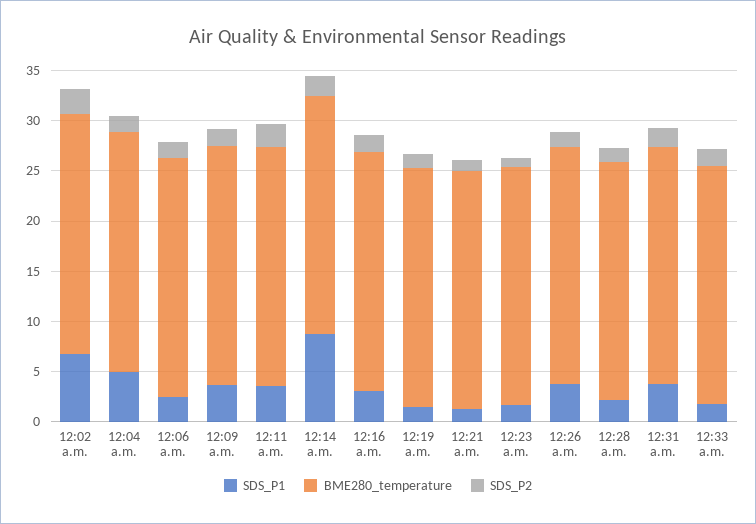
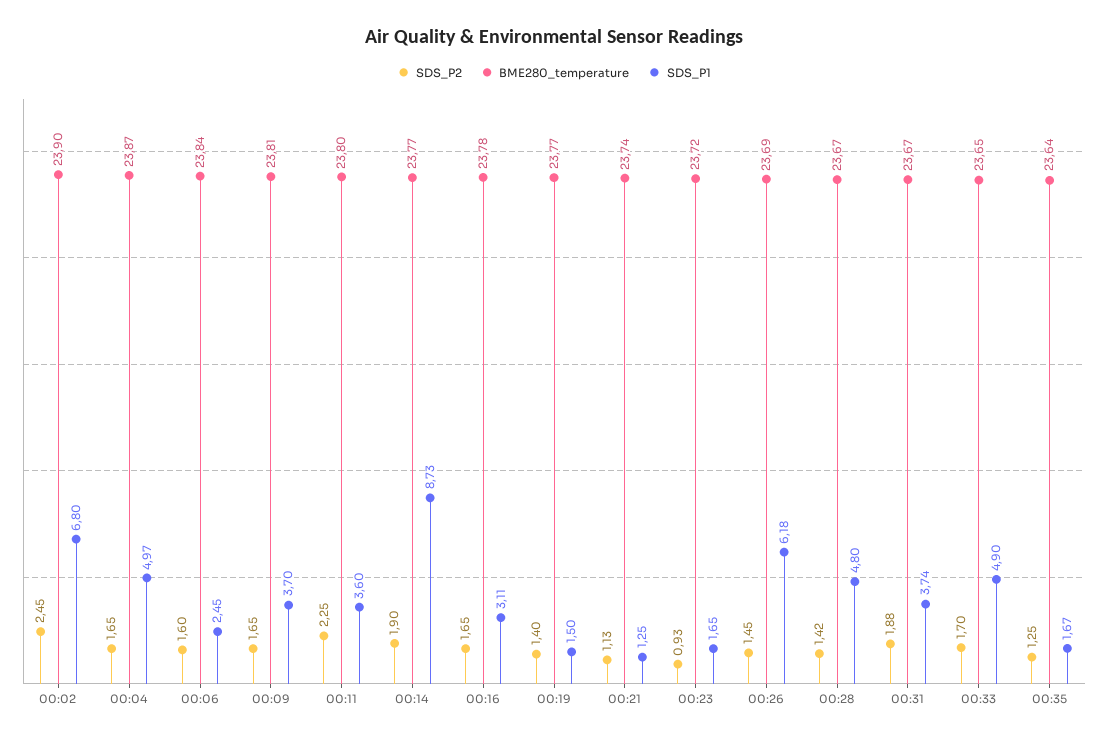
SDS_P1, 12:26 a.m.: 4 -> 6.18
SDS_P1, 12:28 a.m.: 2 -> 4.8
SDS_P1, 12:33 a.m.: 2 -> 4.9
SDS_P2, 00:35: none -> 1.25
BME280_temperature, 00:35: none -> 23.64
SDS_P1, 00:35: none -> 1.67

